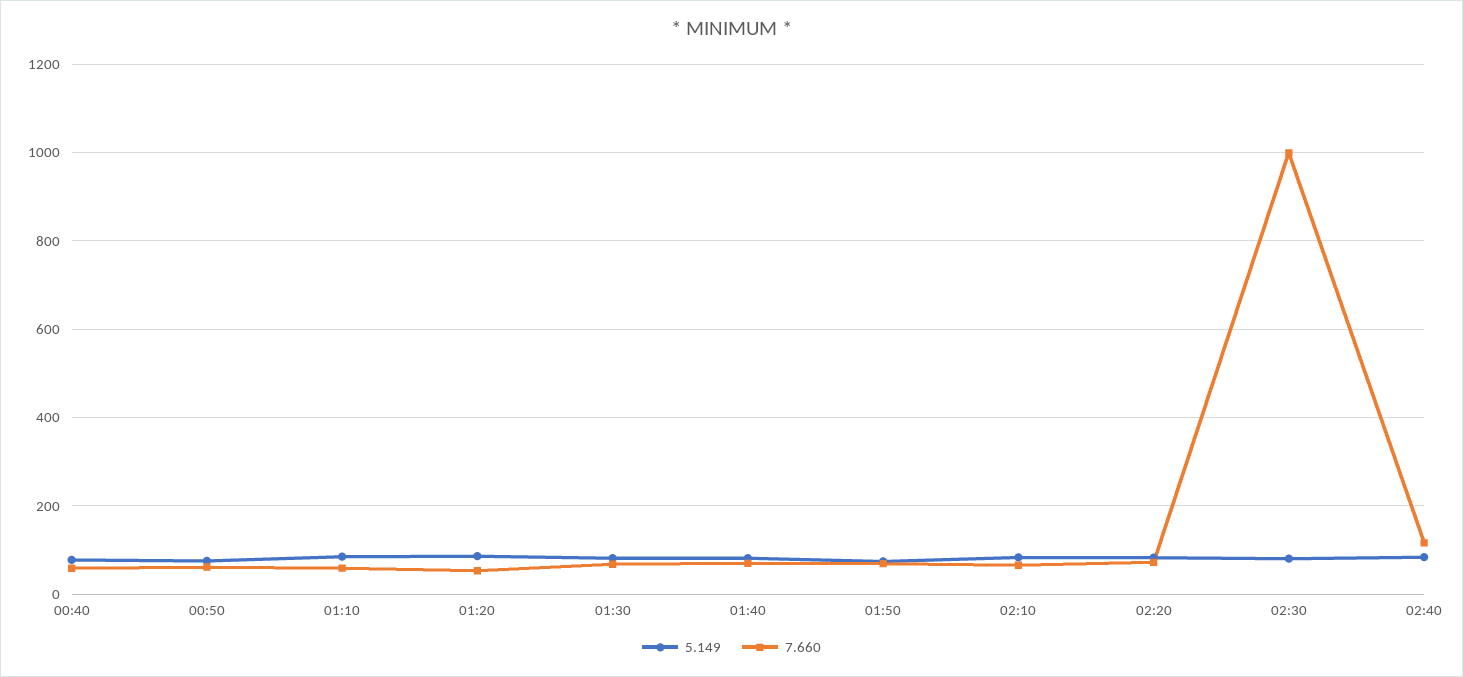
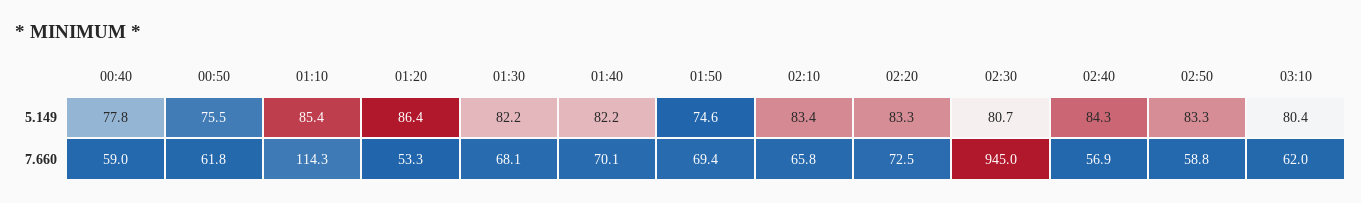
7.660, 01:10: 60 -> 114.3
7.660, 02:30: 1000 -> 945
7.660, 02:40: 120 -> 56.9
5.149, 02:50: none -> 83.3
5.149, 03:10: none -> 80.4
7.660, 02:50: none -> 58.8
7.660, 03:10: none -> 62

